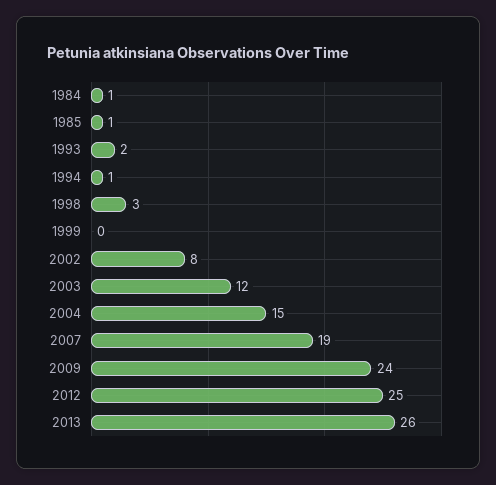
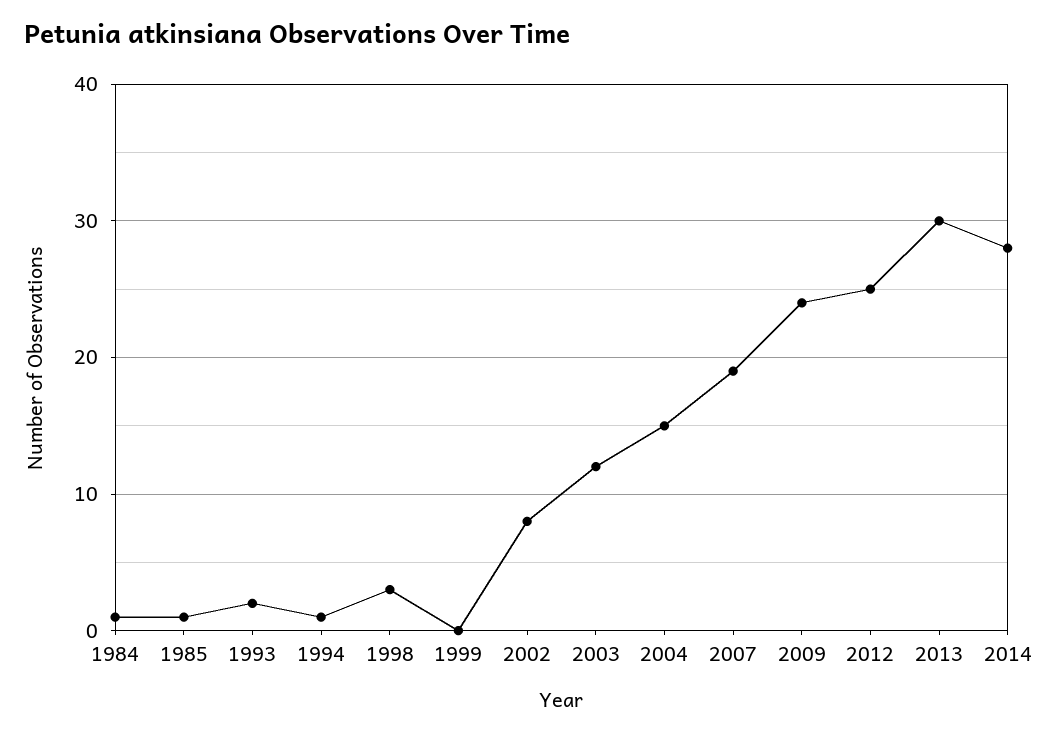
2013: 26 -> 30
2014: none -> 28

